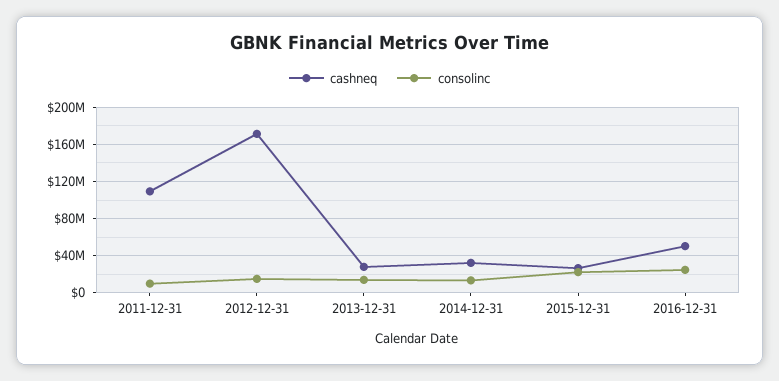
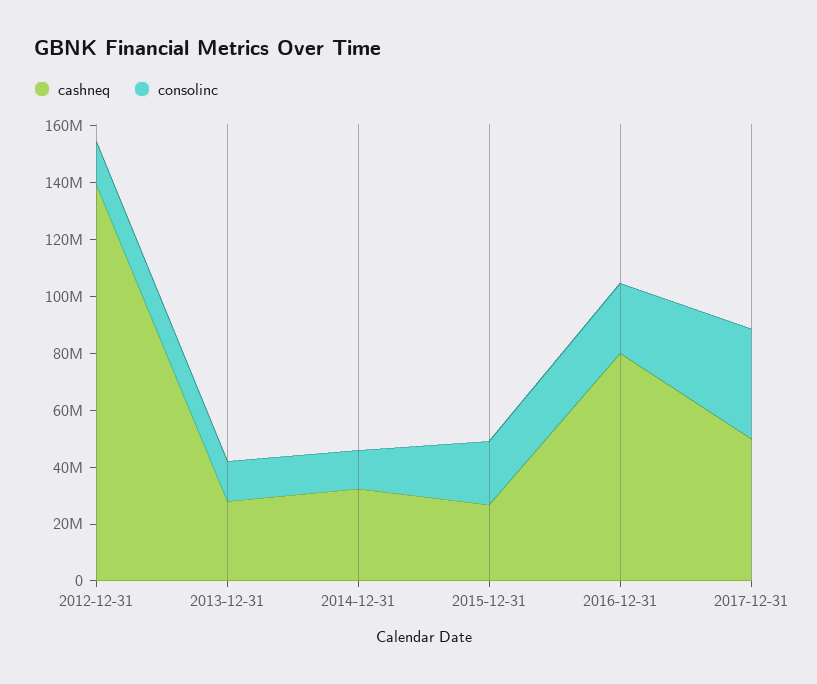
cashneq, 2011-12-31: 110000000 -> none
consolinc, 2011-12-31: 10000000 -> none
cashneq, 2012-12-31: 170000000 -> 140000000
cashneq, 2016-12-31: 50000000 -> 80000000
cashneq, 2017-12-31: none -> 50000000
consolinc, 2017-12-31: none -> 40000000

